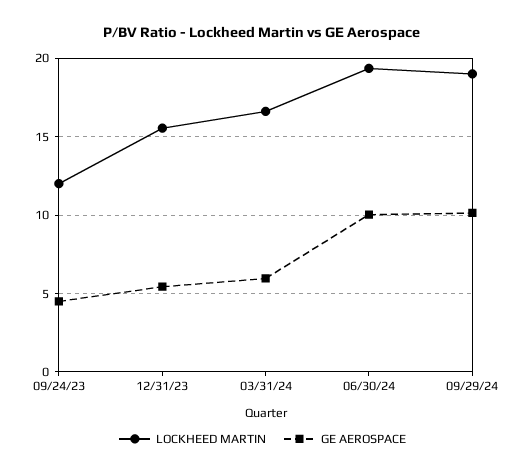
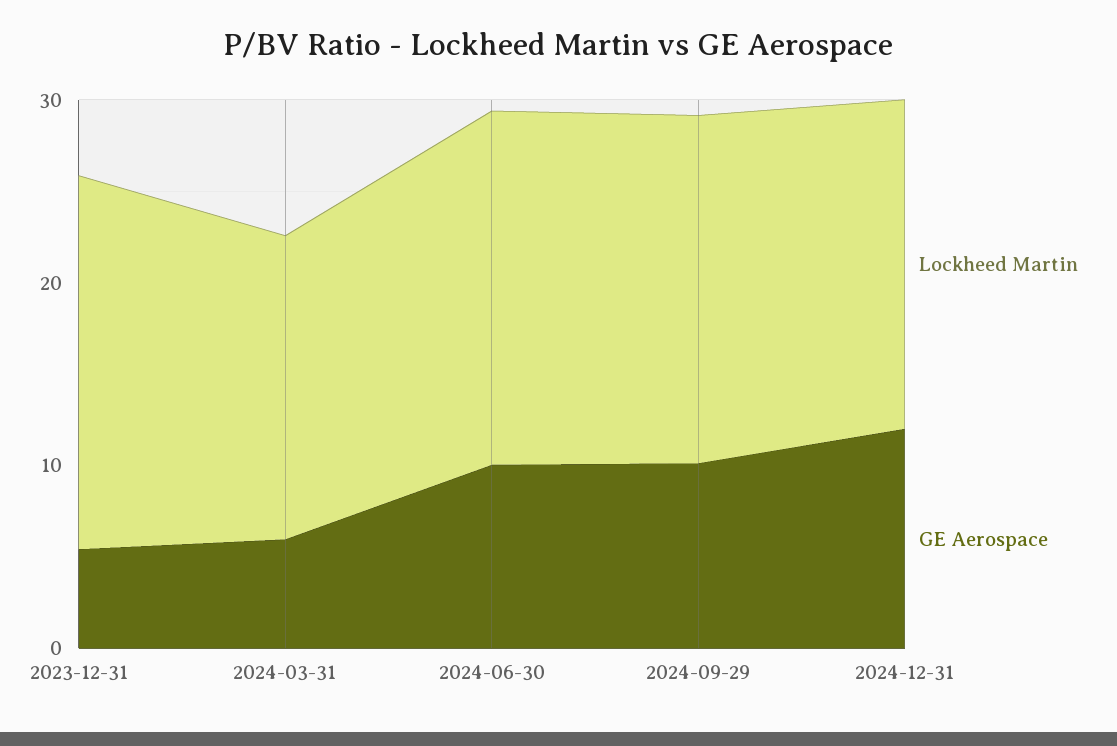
LOCKHEED MARTIN, 09/24/23: 12 -> none
GE AEROSPACE, 09/24/23: 4.5 -> none
LOCKHEED MARTIN, 12/31/23: 15.5 -> 20
LOCKHEED MARTIN, 2024-12-31: none -> 18
GE AEROSPACE, 2024-12-31: none -> 12

